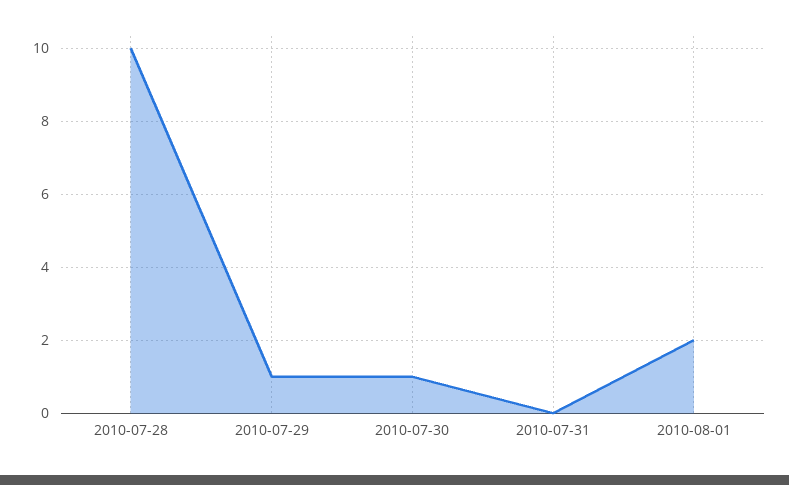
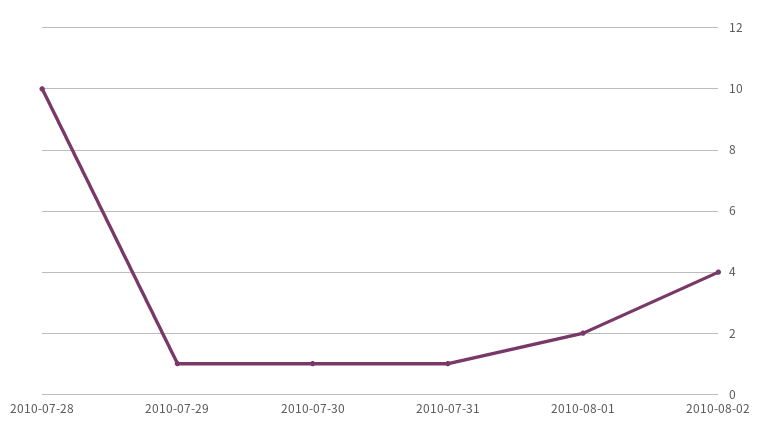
2010-07-31: 0 -> 1
2010-08-02: none -> 4

